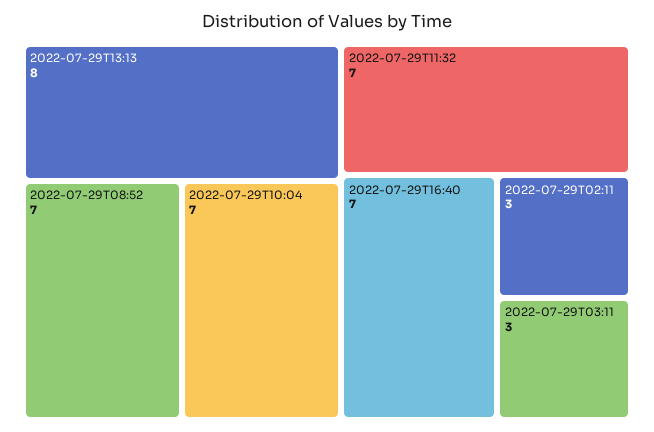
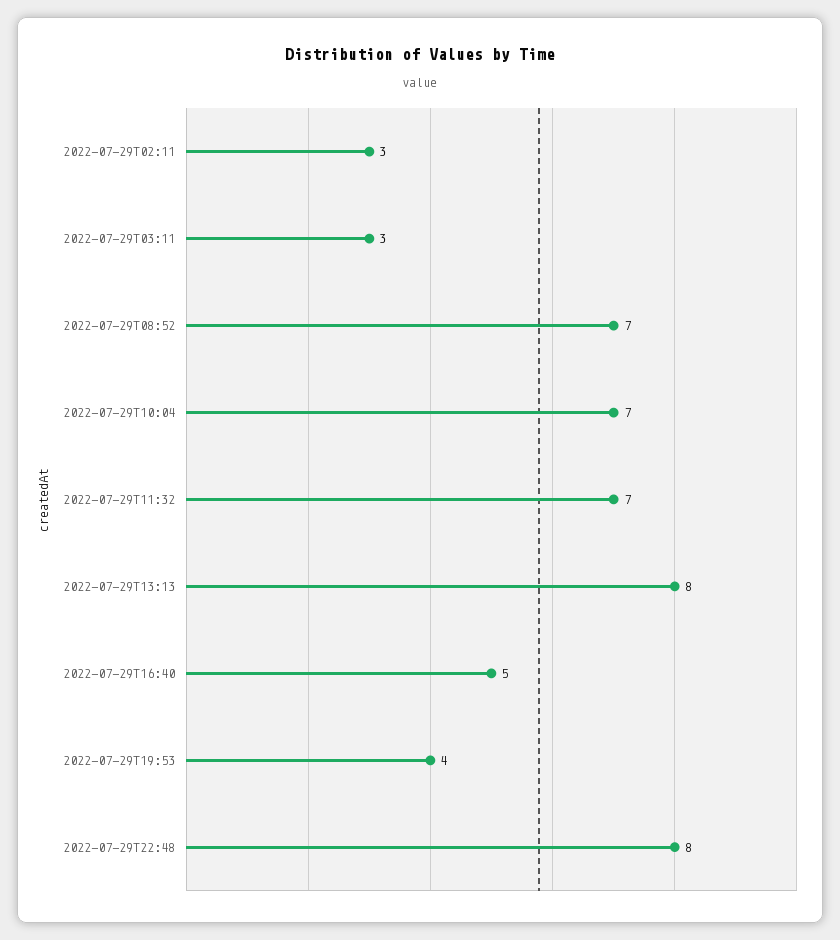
2022-07-29T16:40: 7 -> 5
2022-07-29T19:53: none -> 4
2022-07-29T22:48: none -> 8

